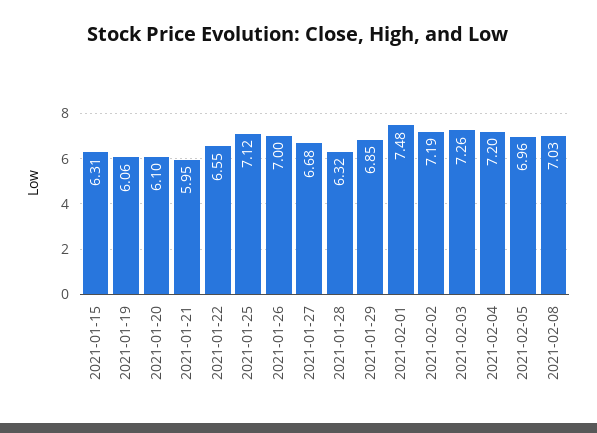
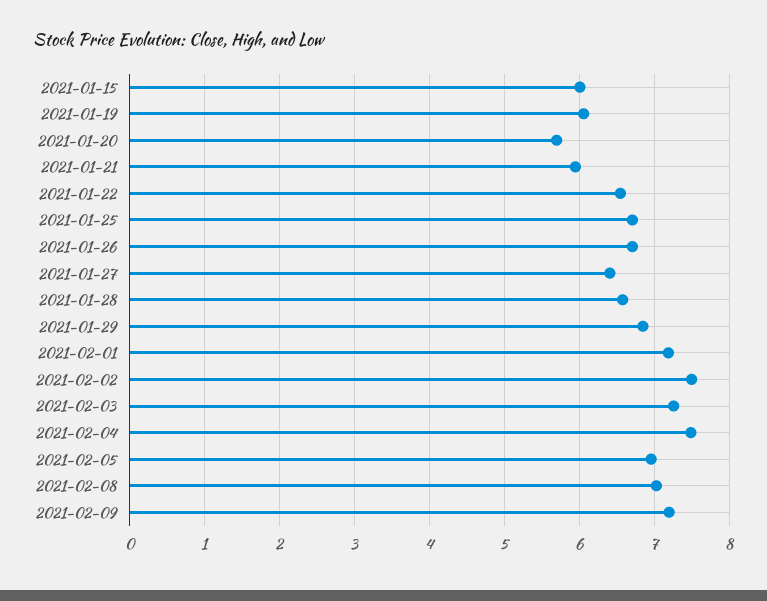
2021-01-15: 6.31 -> 6
2021-01-20: 6.1 -> 5.7
2021-01-25: 7.12 -> 6.7
2021-01-26: 7 -> 6.7
2021-01-27: 6.68 -> 6.4
2021-01-28: 6.32 -> 6.6
2021-02-01: 7.48 -> 7.2
2021-02-02: 7.19 -> 7.5
2021-02-04: 7.2 -> 7.5
2021-02-09: none -> 7.2

